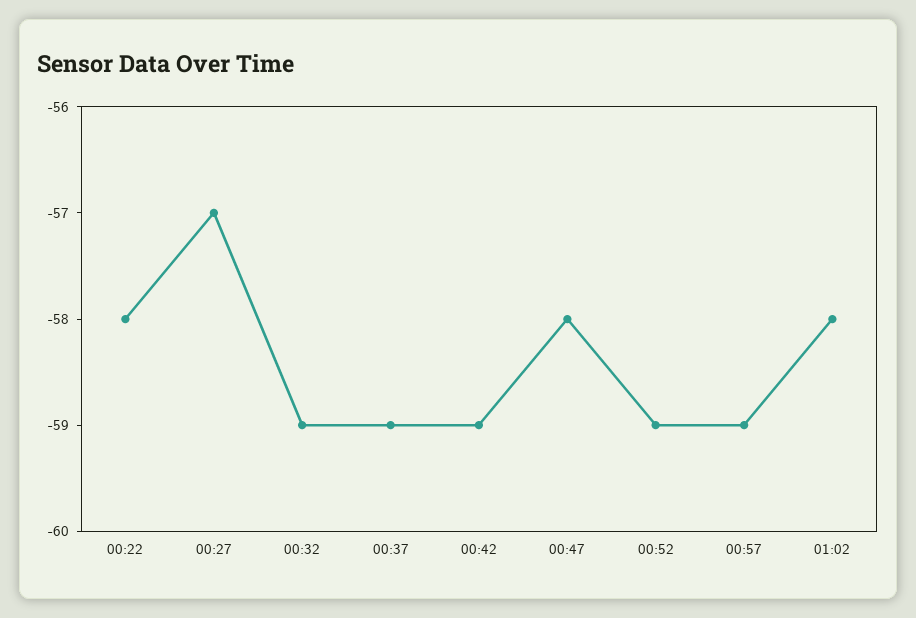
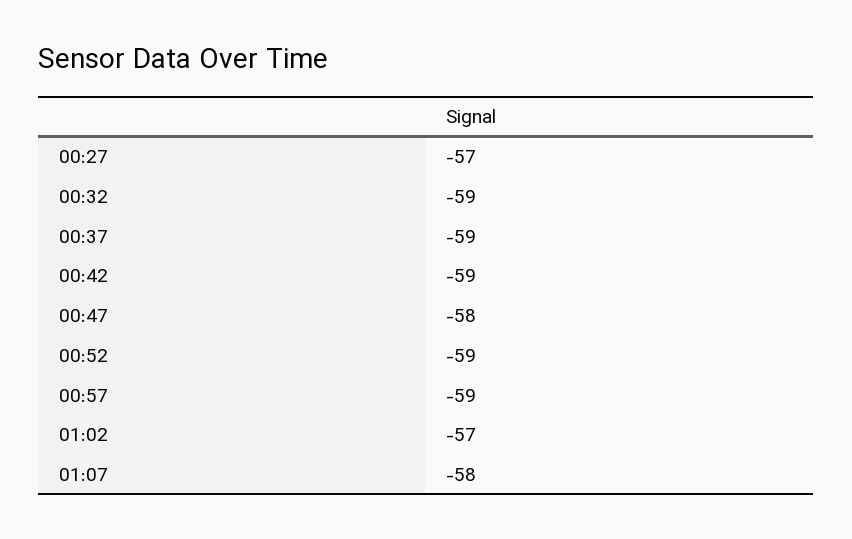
00:22: -58 -> none
01:02: -58 -> -57
01:07: none -> -58

